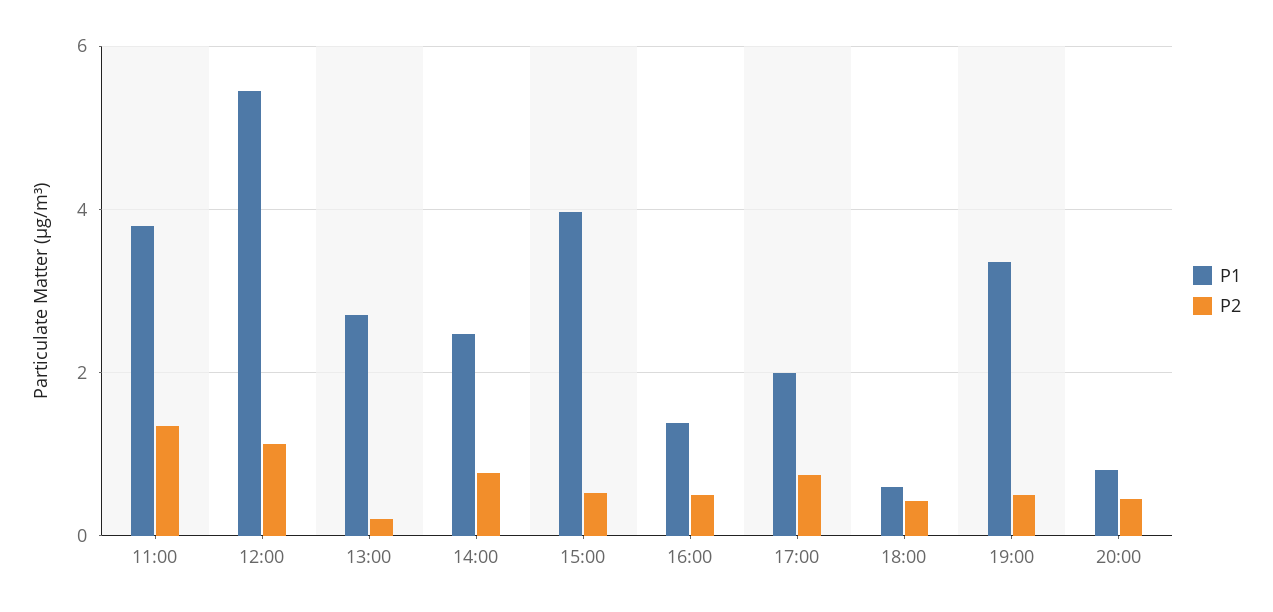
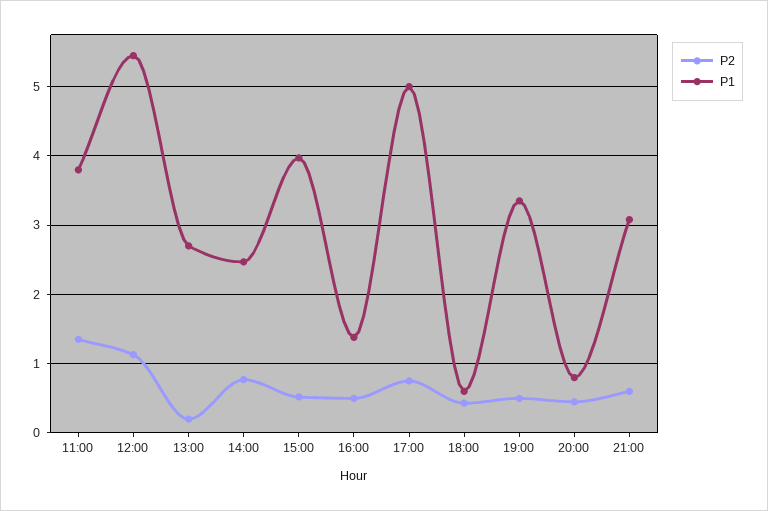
P1, 17:00: 2 -> 5
P2, 21:00: none -> 0.6
P1, 21:00: none -> 3.1

